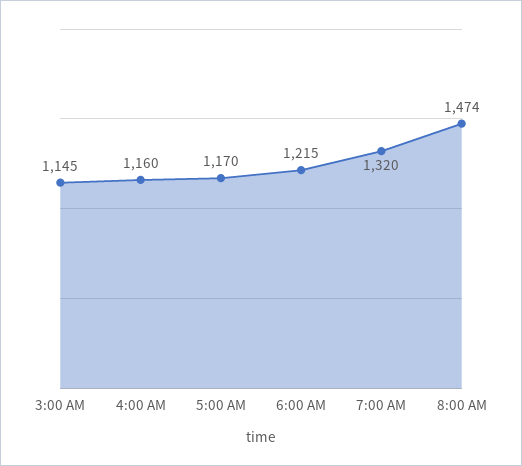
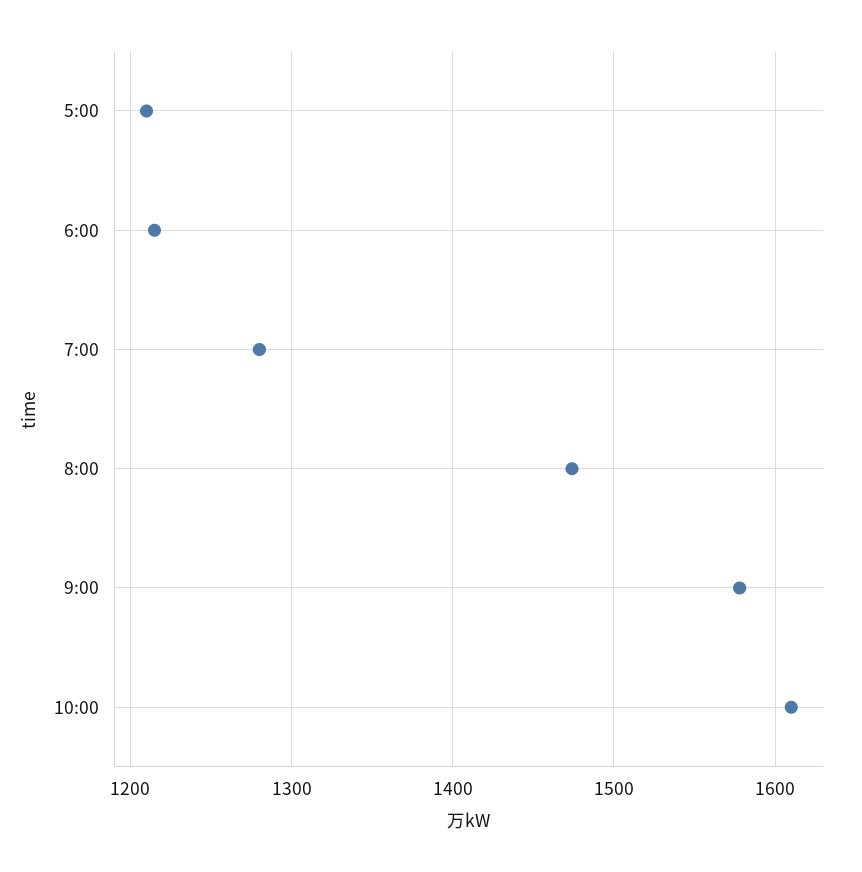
3:00 AM: 1145 -> none
4:00 AM: 1160 -> none
5:00 AM: 1170 -> 1210
7:00 AM: 1320 -> 1280
9:00: none -> 1580
10:00: none -> 1610

